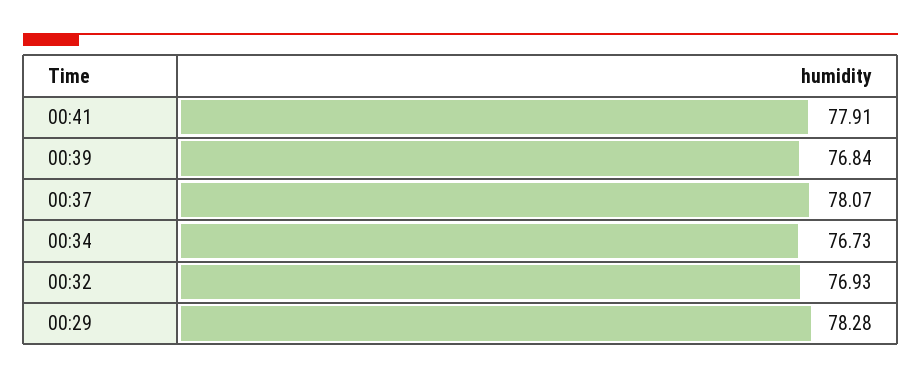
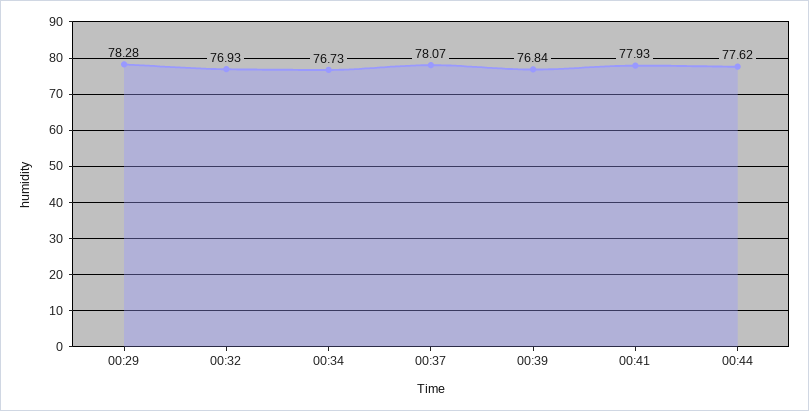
00:41: 77.91 -> 77.93
00:44: none -> 77.62

